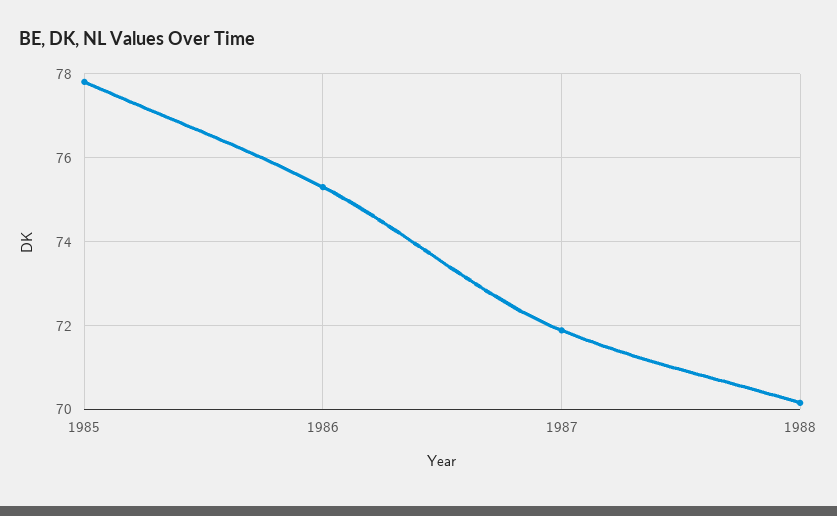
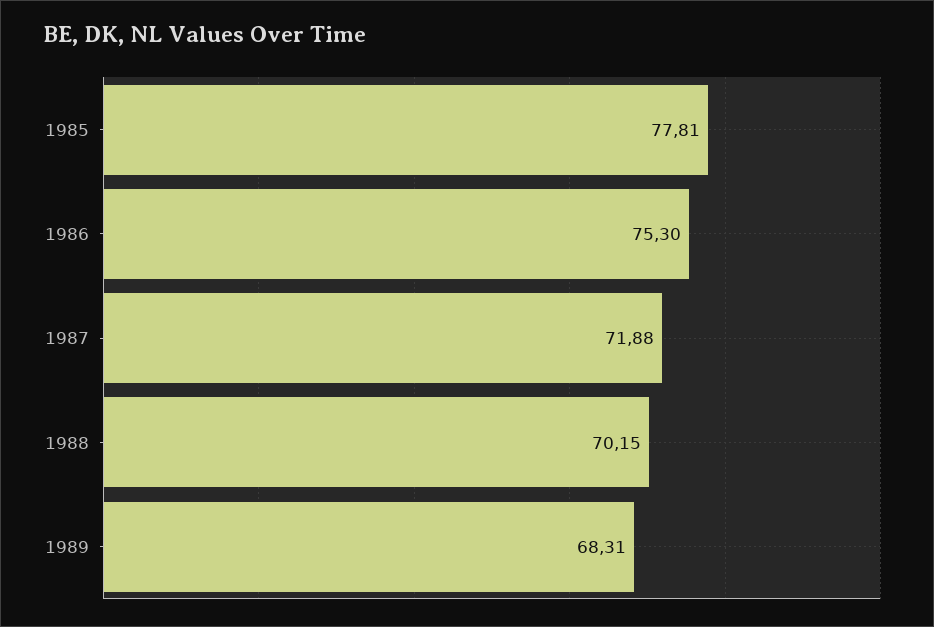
1989: none -> 68.31

